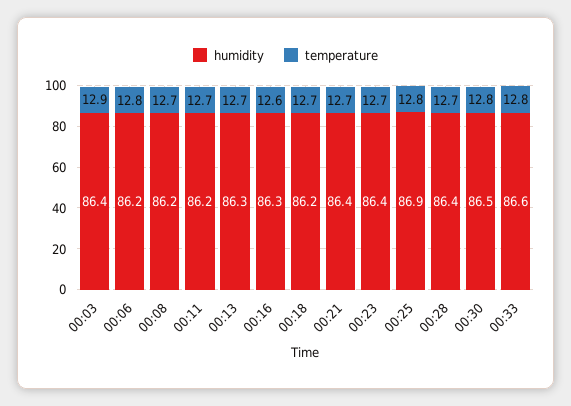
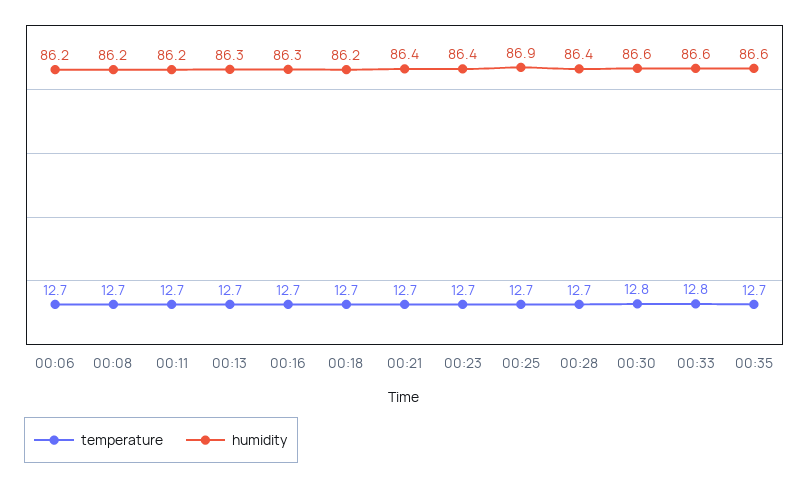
humidity, 00:03: 86.4 -> none
temperature, 00:03: 12.9 -> none
temperature, 00:06: 12.8 -> 12.7
temperature, 00:16: 12.6 -> 12.7
temperature, 00:25: 12.8 -> 12.7
humidity, 00:30: 86.5 -> 86.6
temperature, 00:35: none -> 12.7
humidity, 00:35: none -> 86.6

